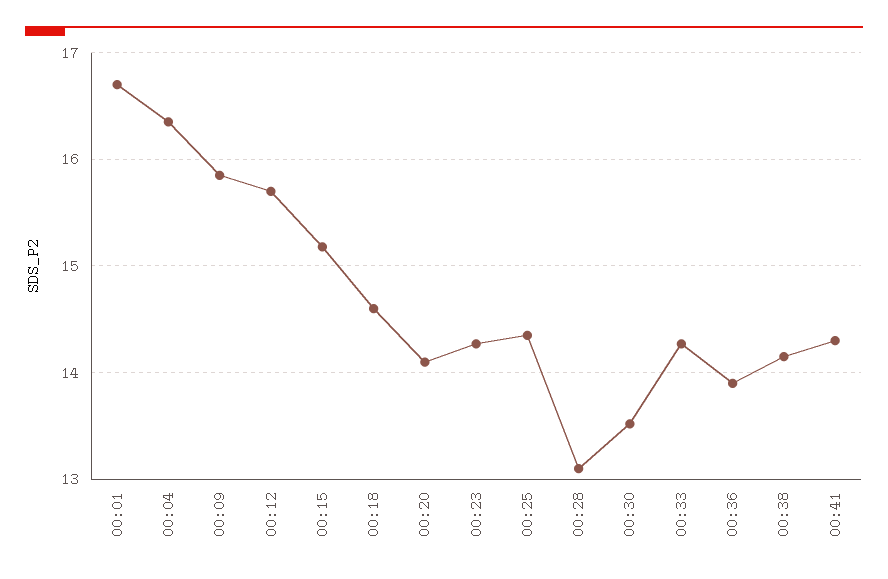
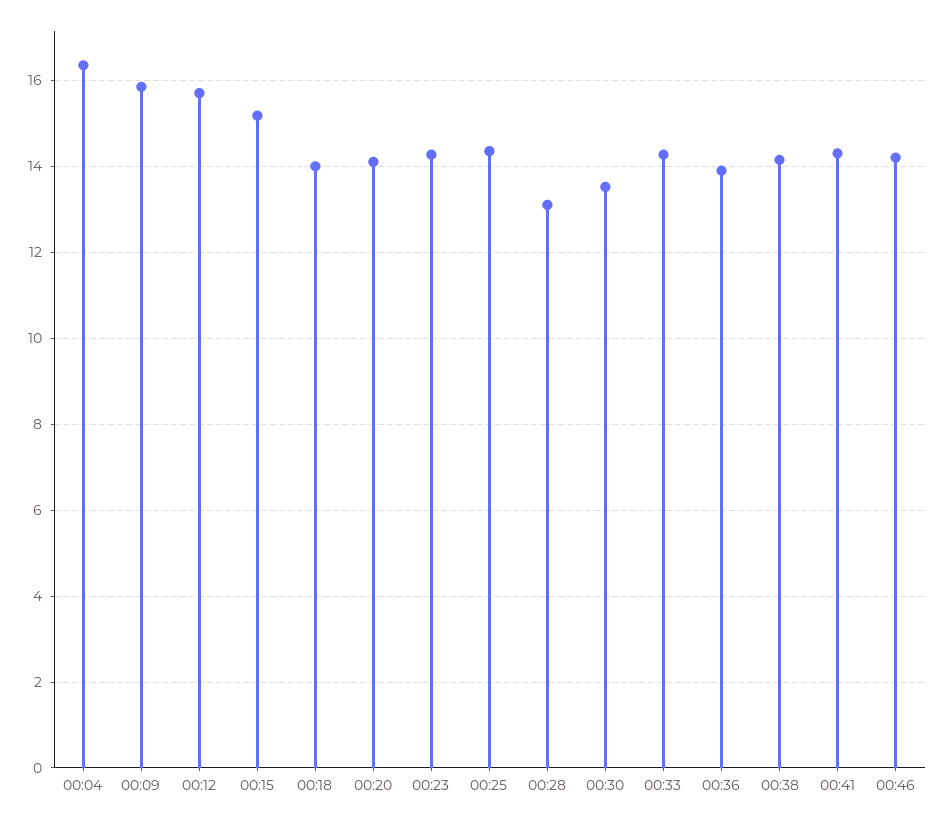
00:01: 16.7 -> none
00:18: 14.6 -> 14
00:46: none -> 14.2

